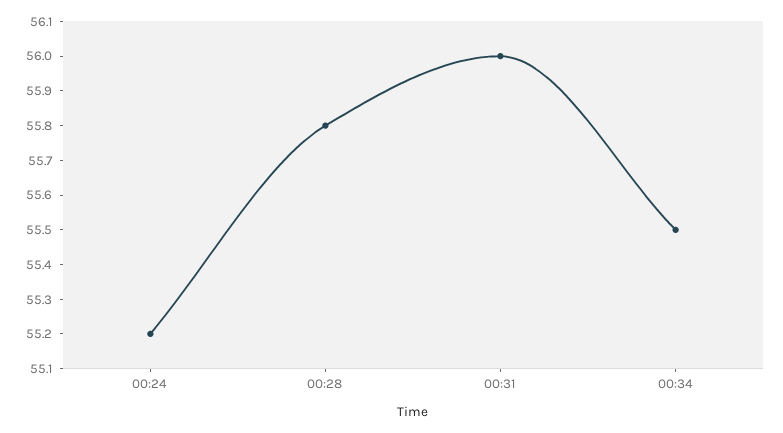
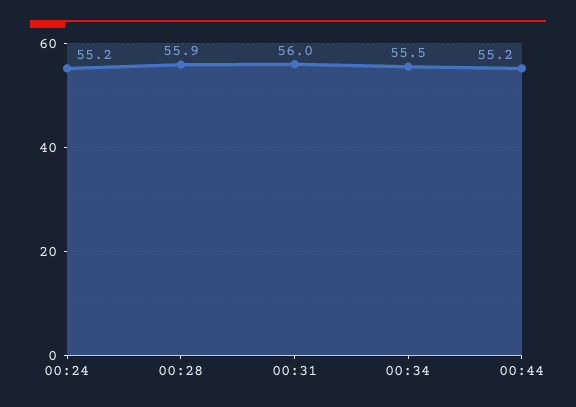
00:28: 55.8 -> 55.9
00:44: none -> 55.2

